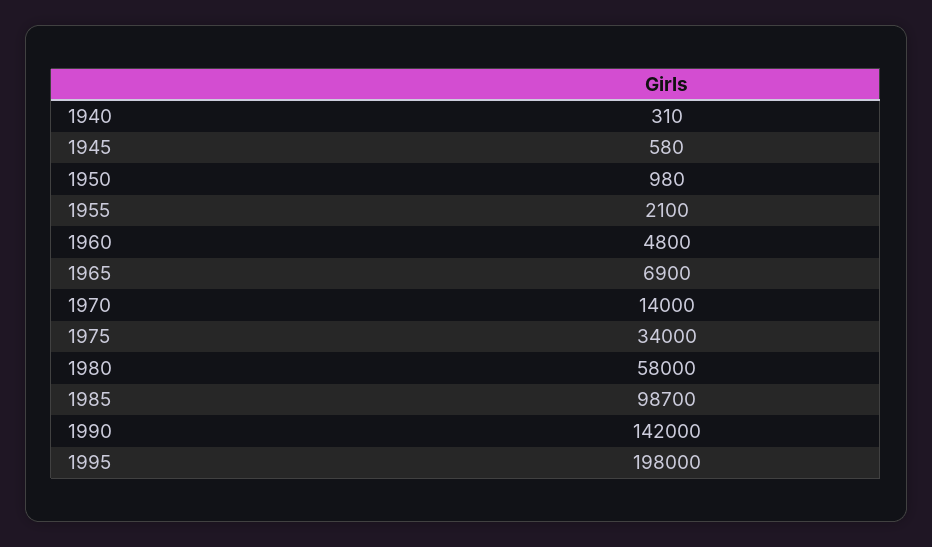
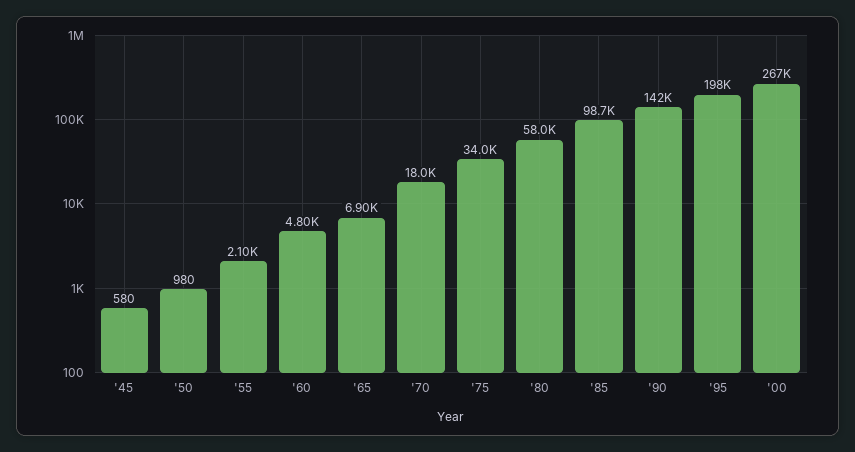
1940: 310 -> none
1970: 14000 -> 18000
'00: none -> 267000

